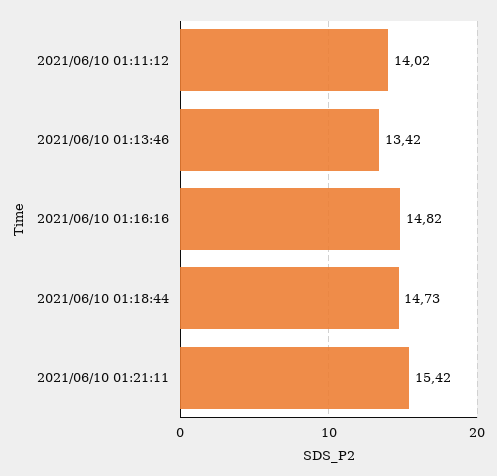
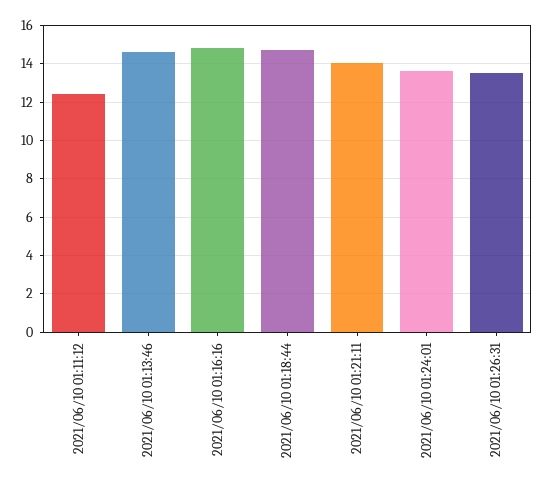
2021/06/10 01:11:12: 14.02 -> 12.5
2021/06/10 01:13:46: 13.42 -> 14.5
2021/06/10 01:21:11: 15.42 -> 14
2021/06/10 01:24:01: none -> 13.5
2021/06/10 01:26:31: none -> 13.5

